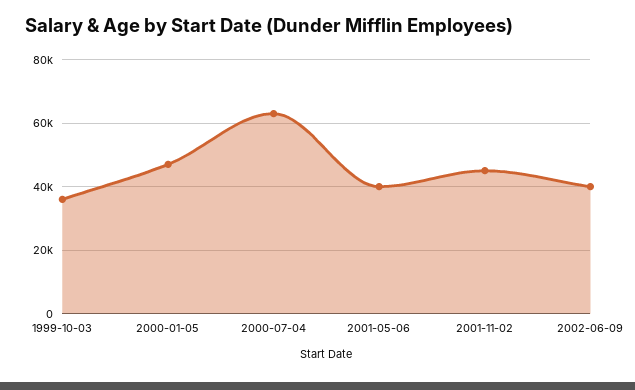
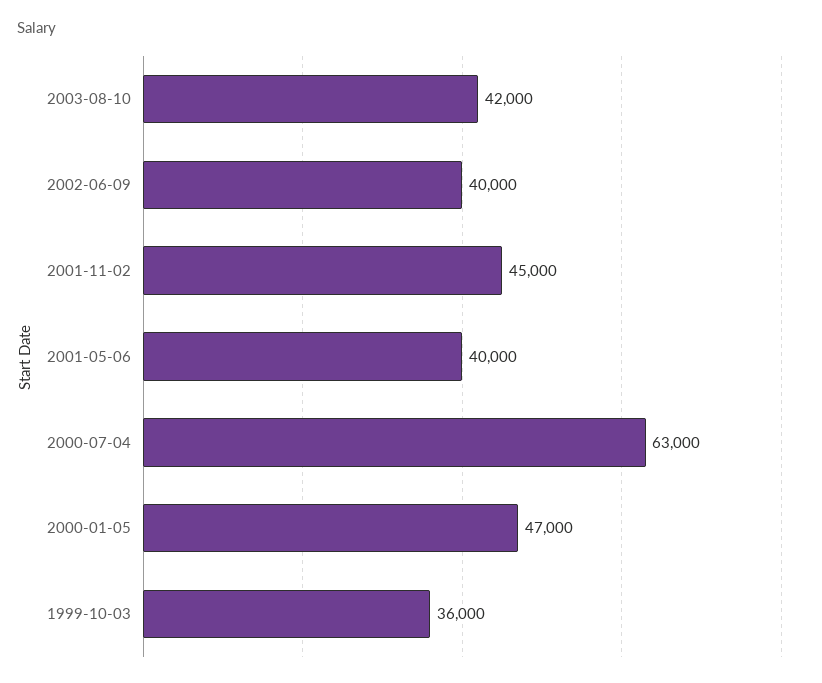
2003-08-10: none -> 42000

